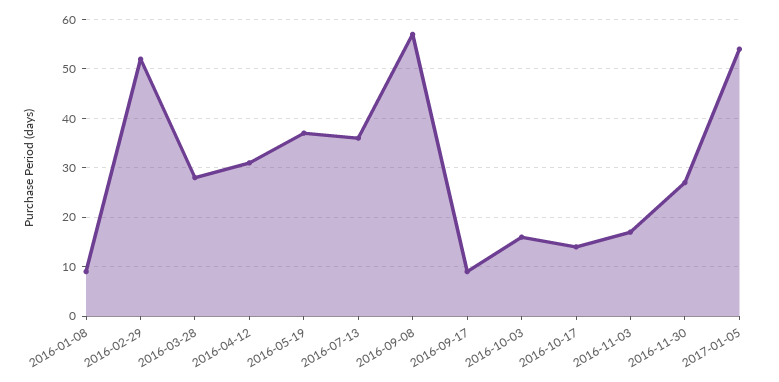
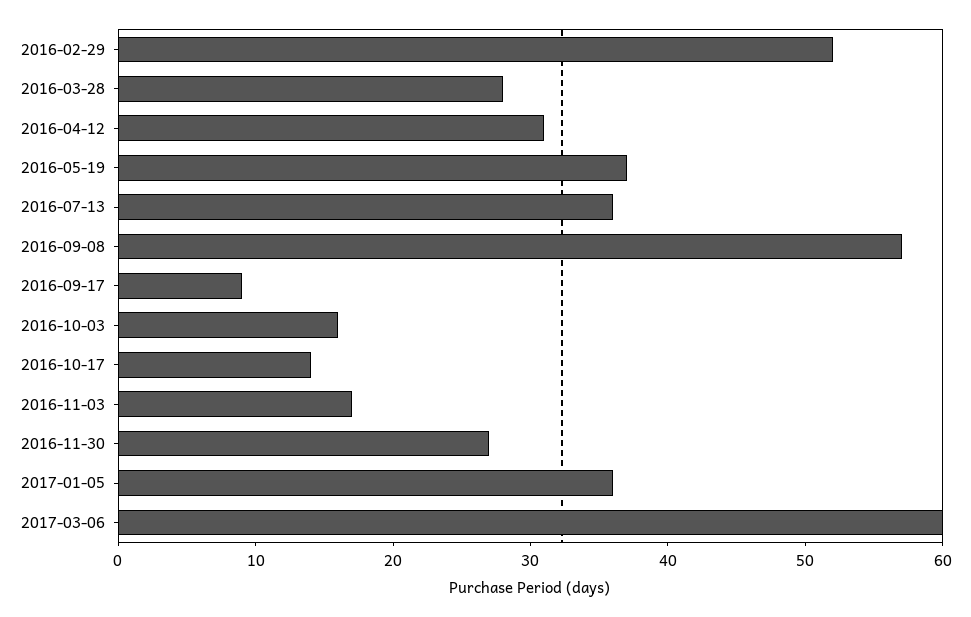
2016-01-08: 10 -> none
2017-01-05: 55 -> 36
2017-03-06: none -> 60

